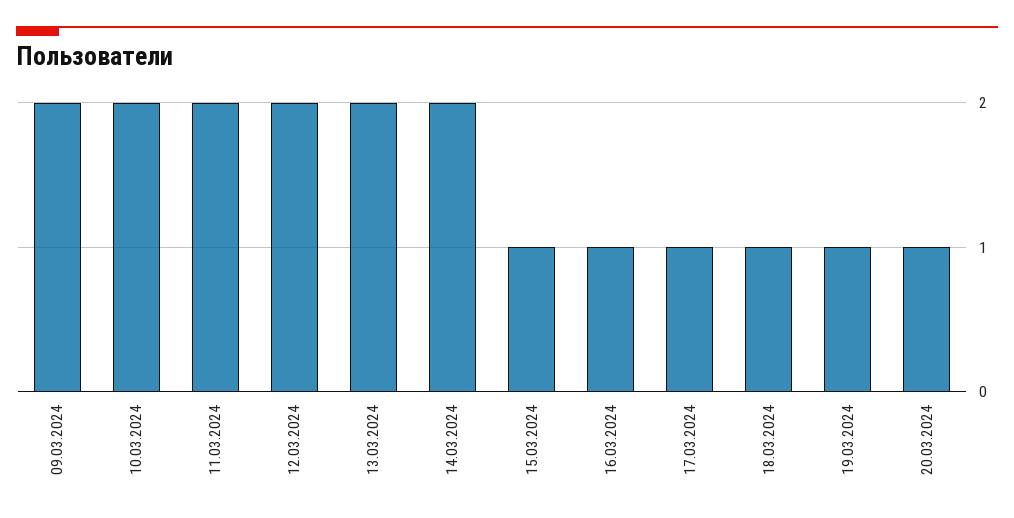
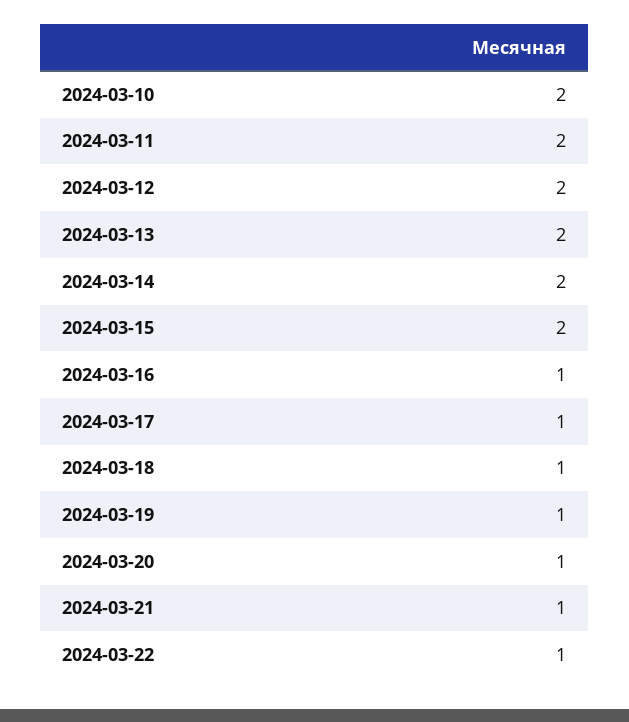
09.03.2024: 2 -> none
15.03.2024: 1 -> 2
2024-03-21: none -> 1
2024-03-22: none -> 1

